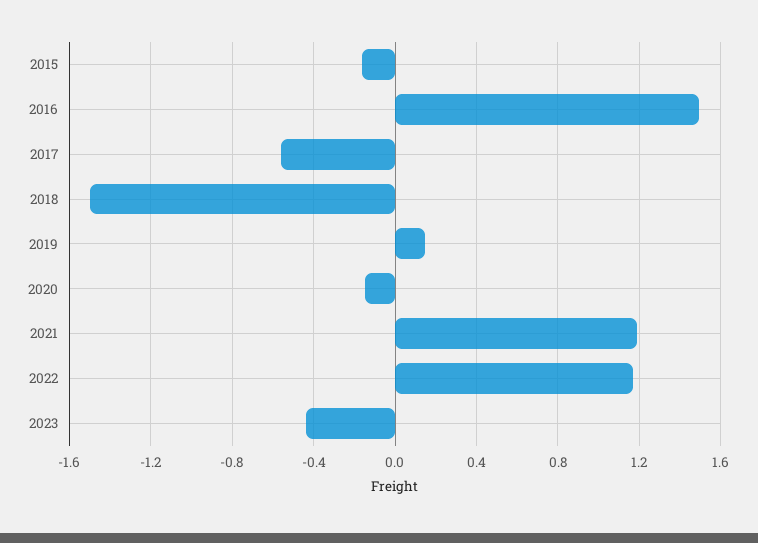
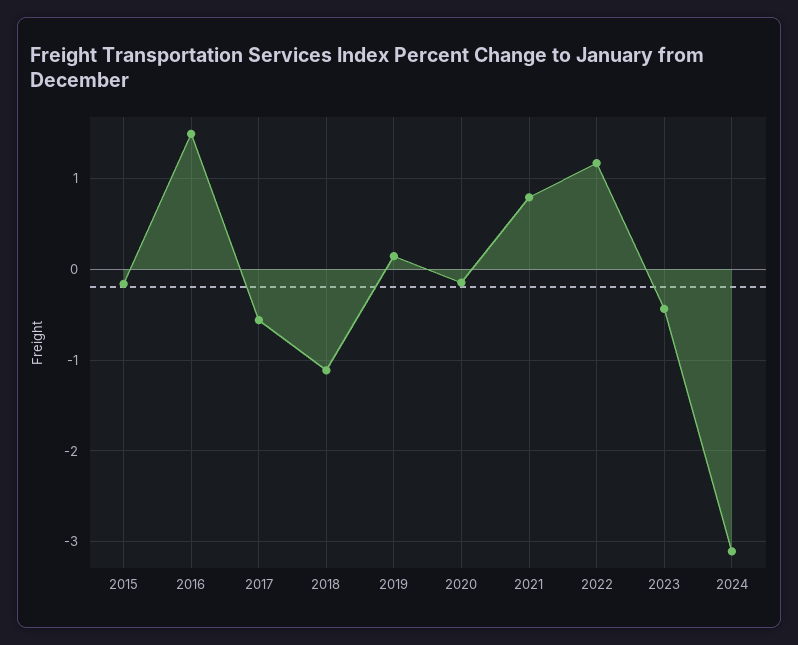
2018: -1.5 -> -1.1
2021: 1.2 -> 0.8
2024: none -> -3.1

